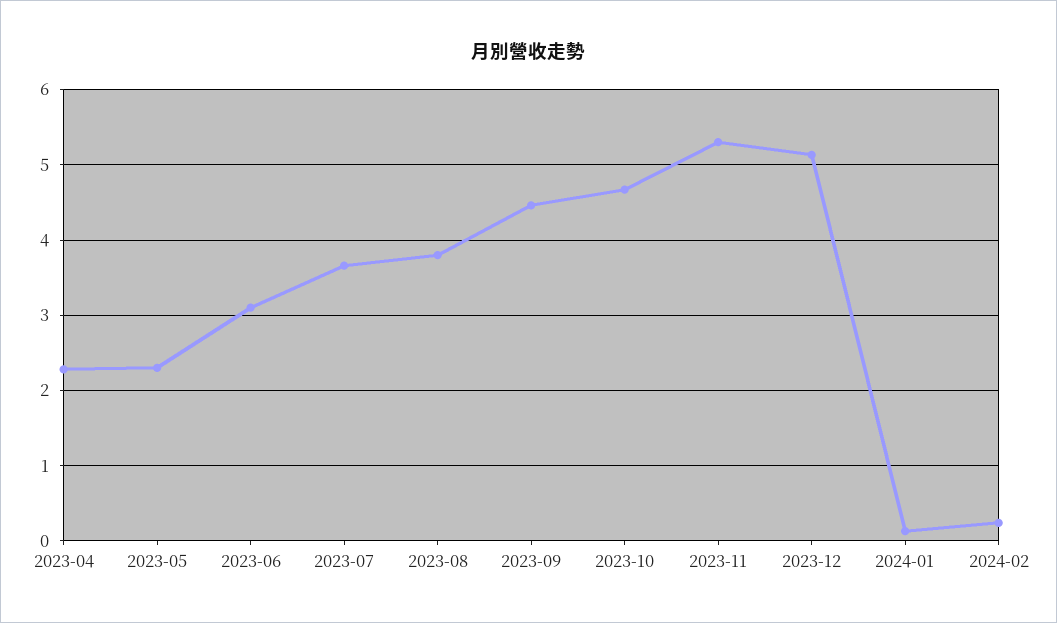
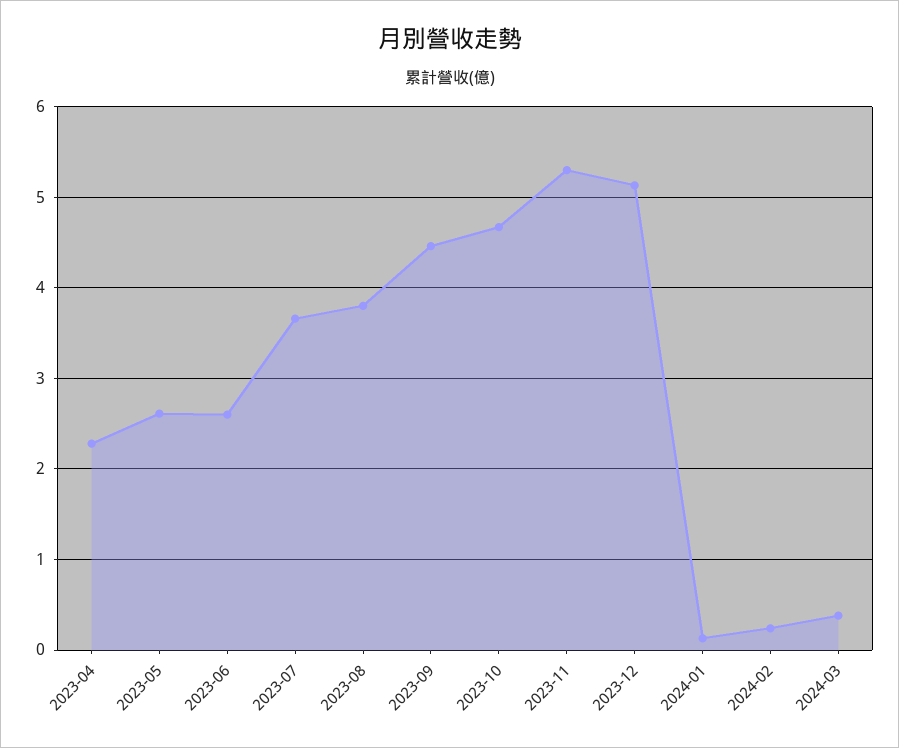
2023-05: 2.3 -> 2.6
2023-06: 3.1 -> 2.6
2024-03: none -> 0.4

